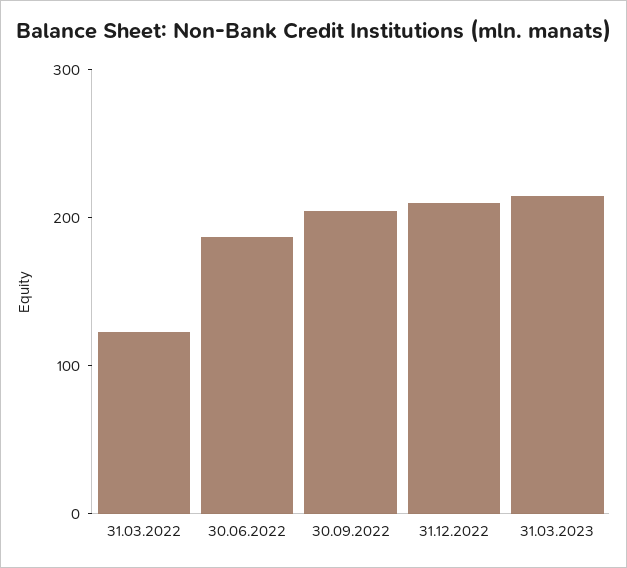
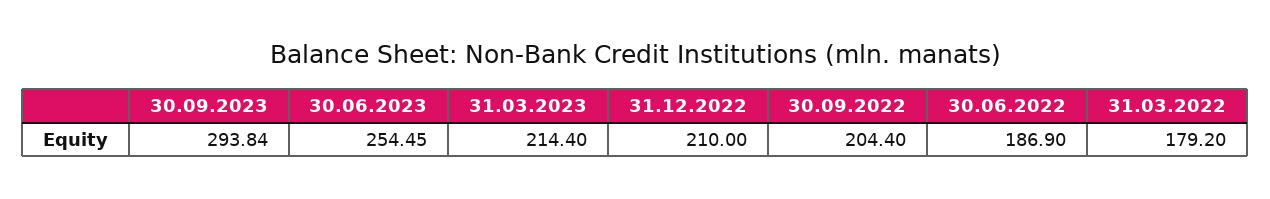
31.03.2022: 120 -> 179.2
30.09.2023: none -> 293.84
30.06.2023: none -> 254.45

